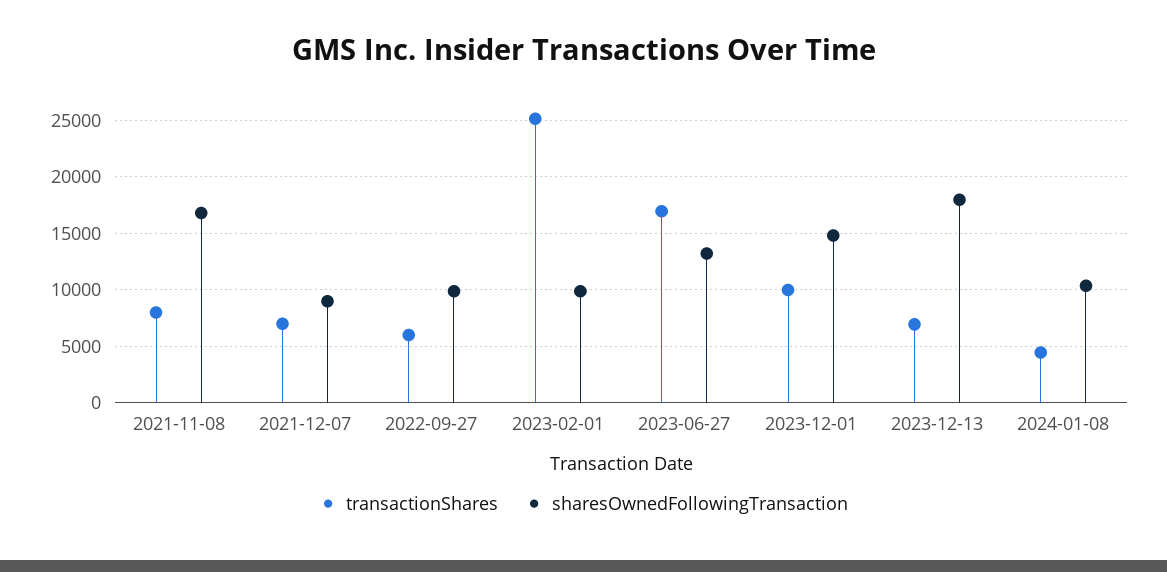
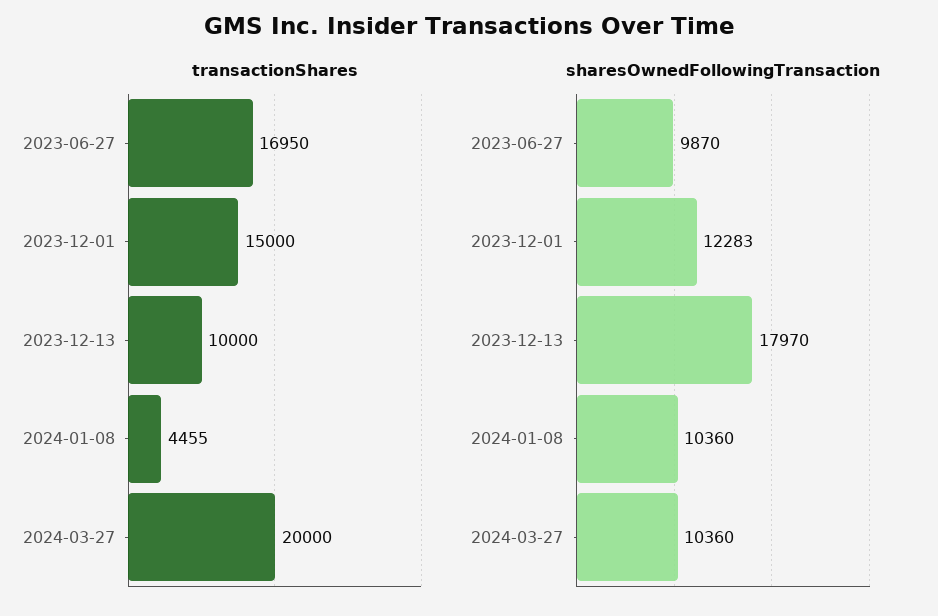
transactionShares, 2021-11-08: 8000 -> none
sharesOwnedFollowingTransaction, 2021-11-08: 17000 -> none
transactionShares, 2021-12-07: 7000 -> none
sharesOwnedFollowingTransaction, 2021-12-07: 9000 -> none
transactionShares, 2022-09-27: 6000 -> none
sharesOwnedFollowingTransaction, 2022-09-27: 10000 -> none
transactionShares, 2023-02-01: 25000 -> none
sharesOwnedFollowingTransaction, 2023-02-01: 10000 -> none
sharesOwnedFollowingTransaction, 2023-06-27: 13000 -> 9870
transactionShares, 2023-12-01: 10000 -> 15000
sharesOwnedFollowingTransaction, 2023-12-01: 15000 -> 12283
transactionShares, 2023-12-13: 7000 -> 10000
transactionShares, 2024-03-27: none -> 20000
sharesOwnedFollowingTransaction, 2024-03-27: none -> 10360

